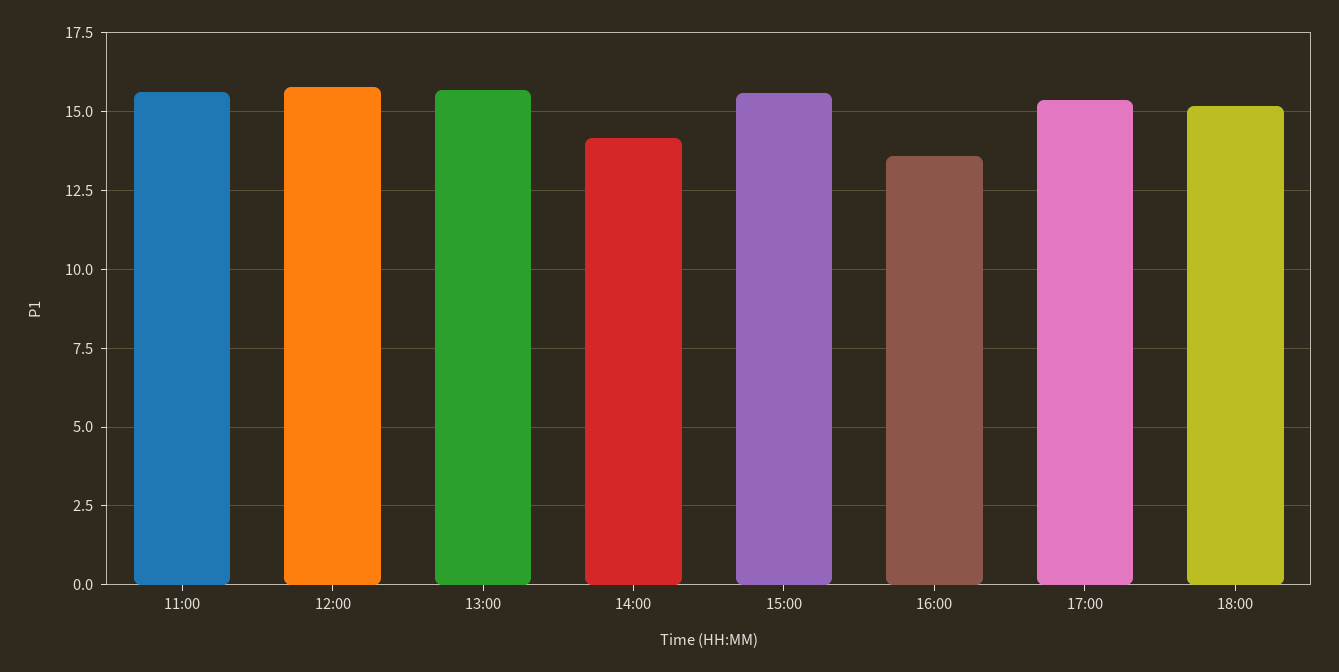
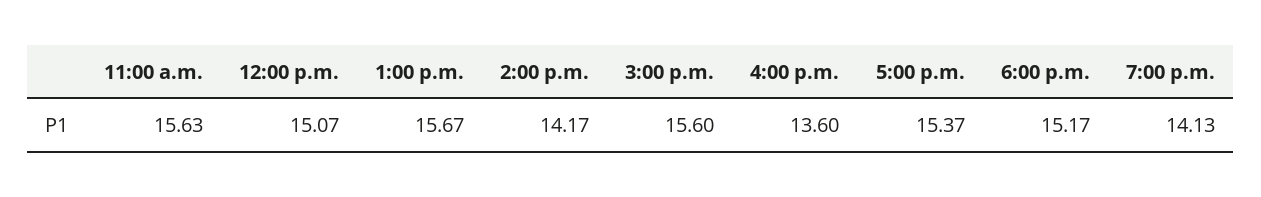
12:00: 15.75 -> 15.07
7:00 p.m.: none -> 14.13

